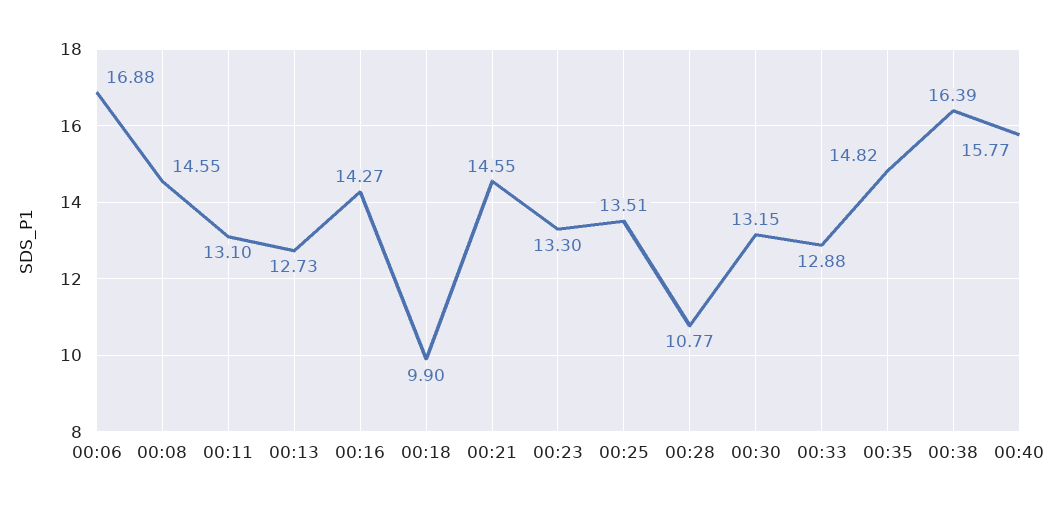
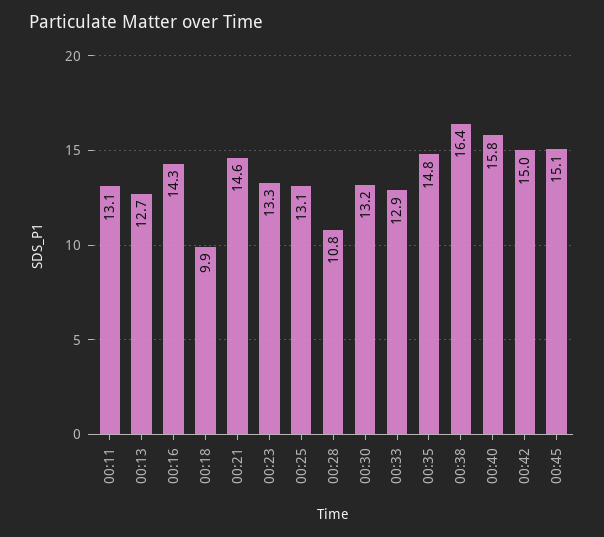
00:06: 16.88 -> none
00:08: 14.55 -> none
00:25: 13.51 -> 13.1
00:42: none -> 15
00:45: none -> 15.1

